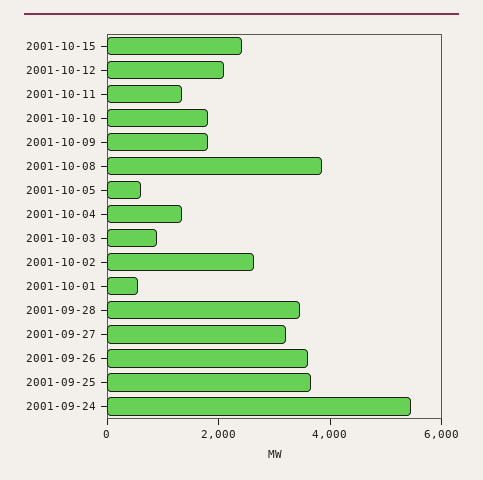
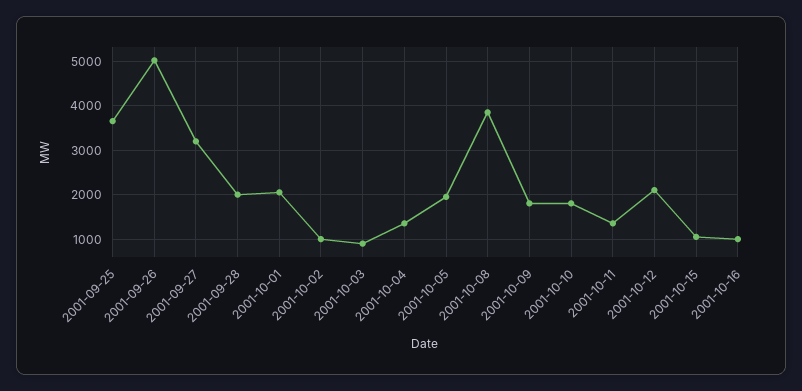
2001-10-15: 2500 -> 1000
2001-10-05: 500 -> 2000
2001-10-02: 2500 -> 1000
2001-10-01: 500 -> 2000
2001-09-28: 3500 -> 2000
2001-09-26: 3500 -> 5000
2001-09-24: 5500 -> none
2001-10-16: none -> 1000

